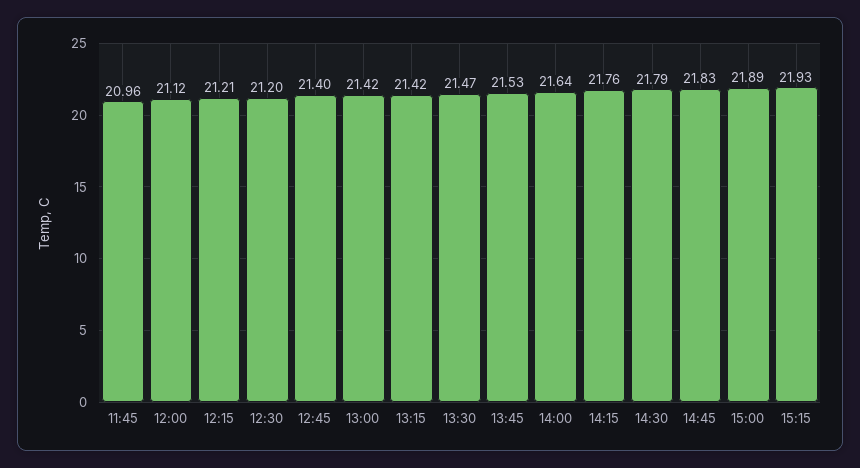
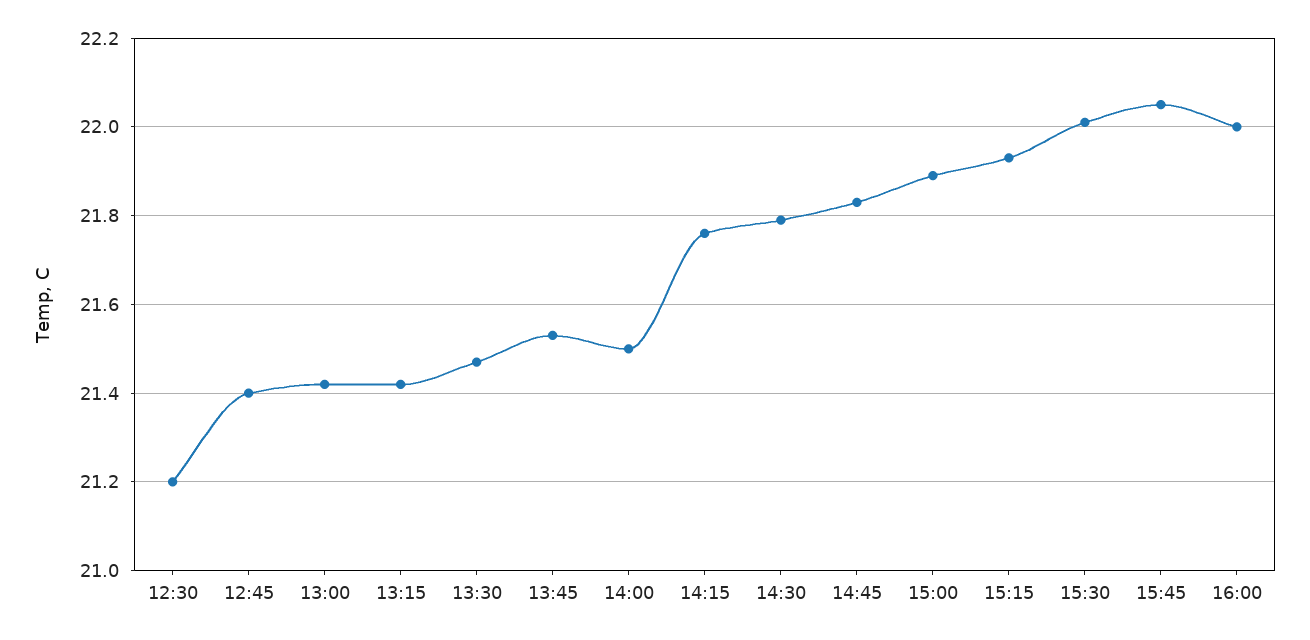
11:45: 20.96 -> none
12:00: 21.12 -> none
12:15: 21.21 -> none
14:00: 21.64 -> 21.5
15:30: none -> 22
15:45: none -> 22.05
16:00: none -> 22

